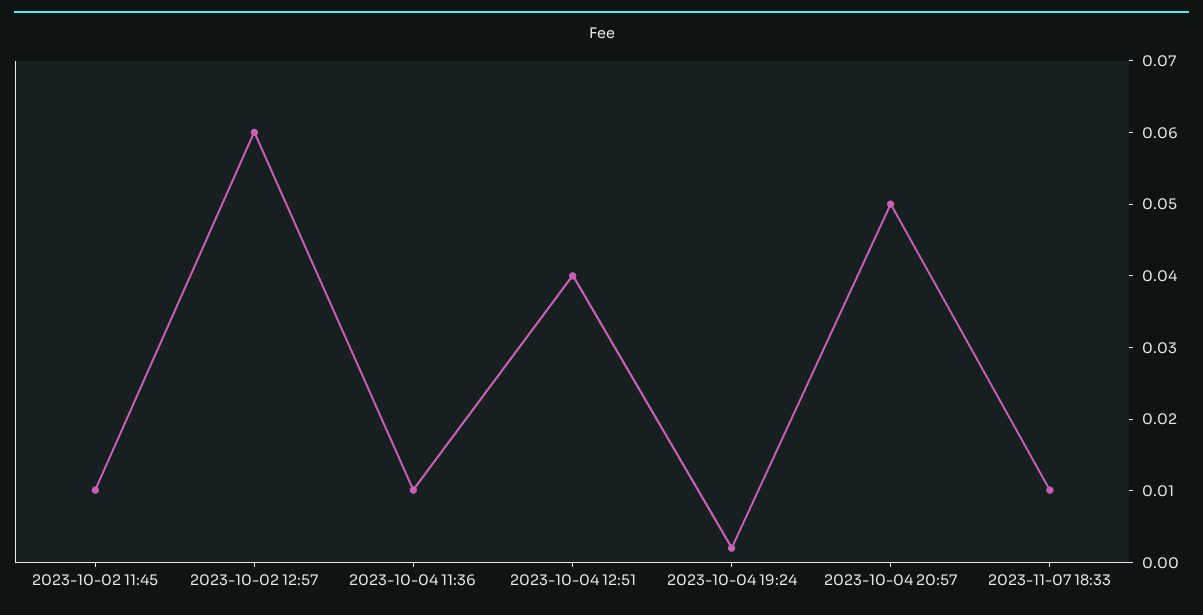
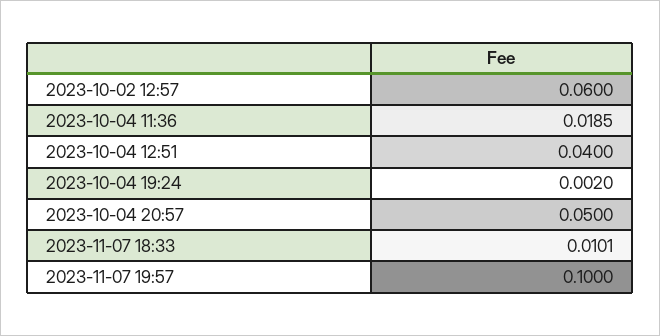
2023-10-02 11:45: 0.01 -> none
2023-10-04 11:36: 0.01 -> 0.0185
2023-11-07 19:57: none -> 0.1

